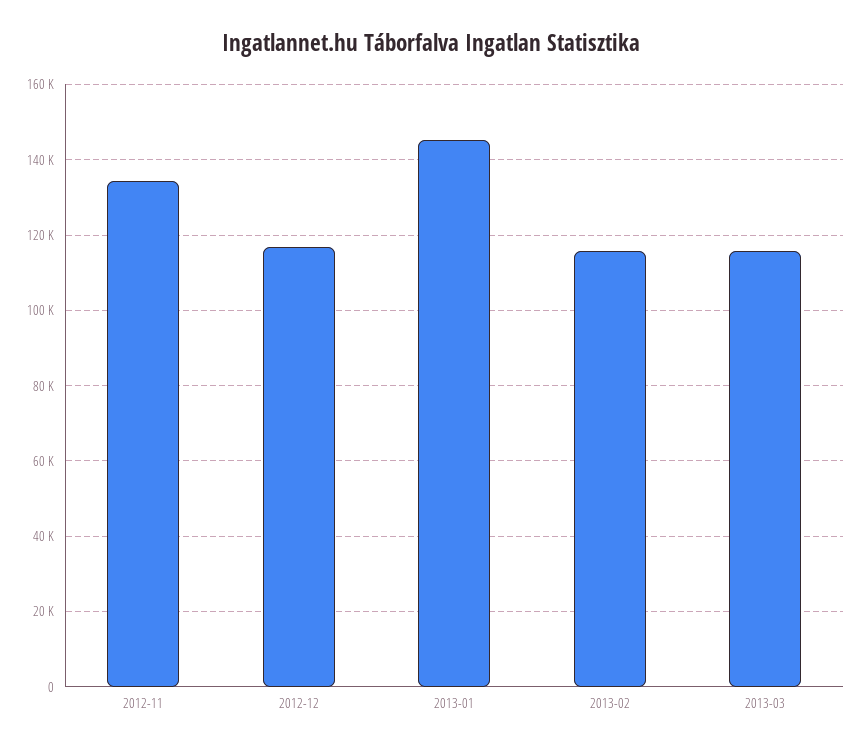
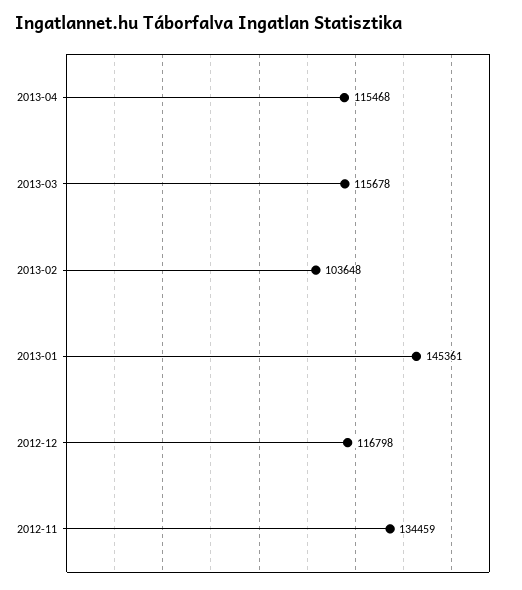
2013-02: 116000 -> 103648
2013-04: none -> 115468

